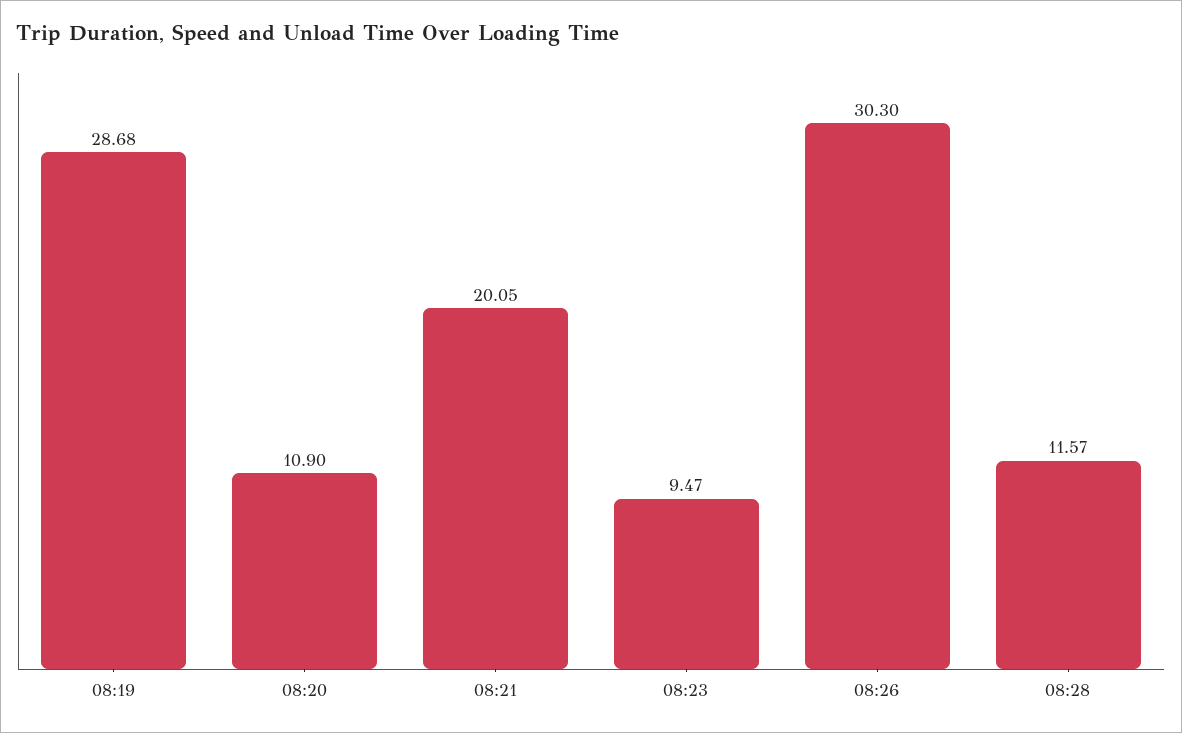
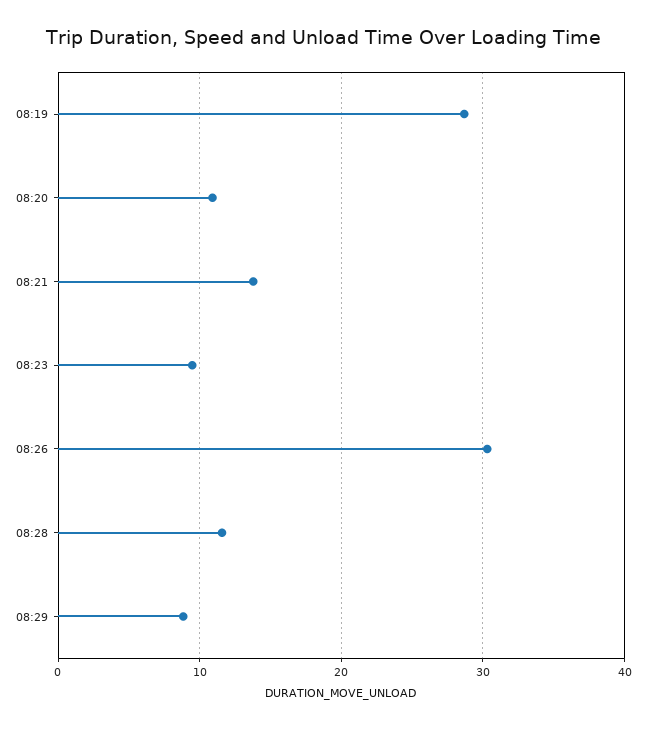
08:21: 20.05 -> 14
08:29: none -> 9

